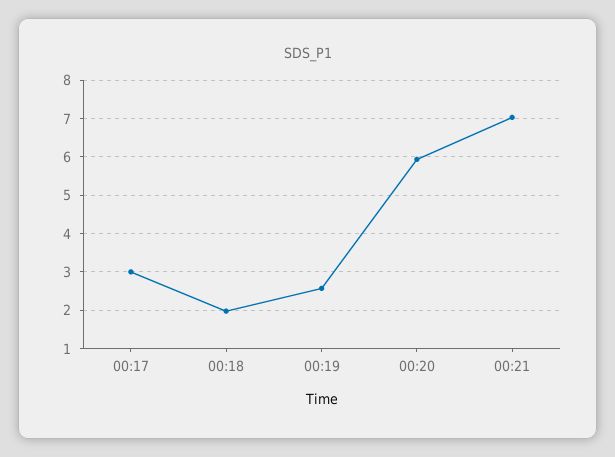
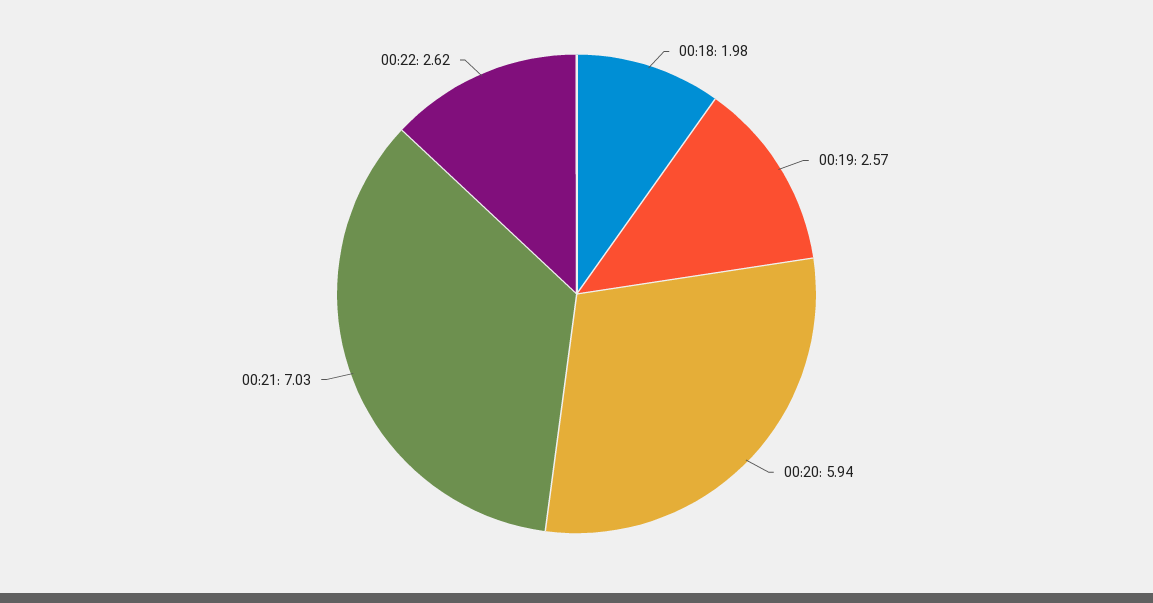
00:17: 3 -> none
00:22: none -> 2.62

